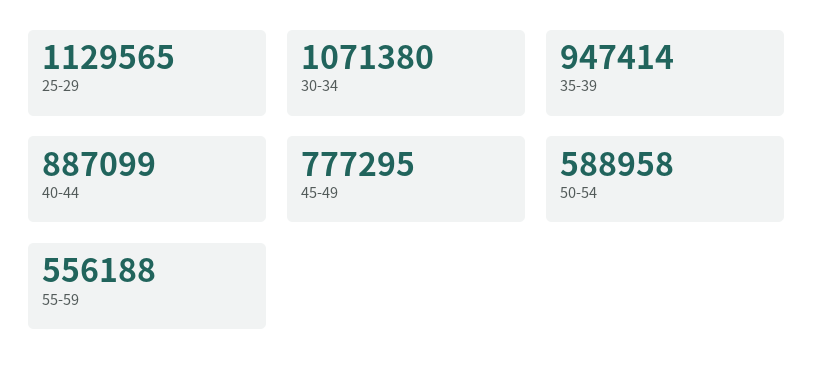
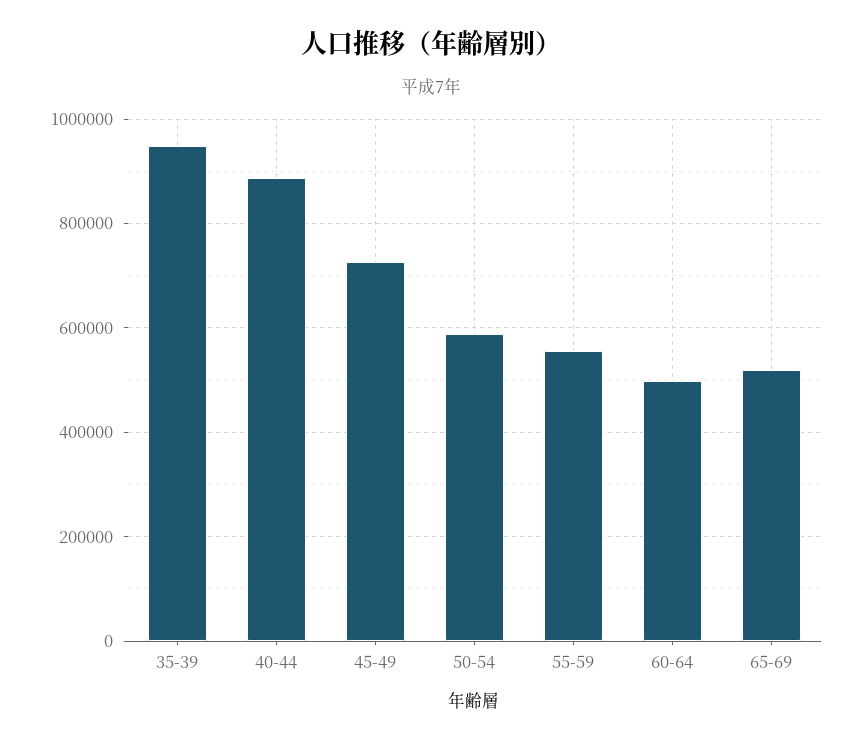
25-29: 1129565 -> none
30-34: 1071380 -> none
45-49: 777295 -> 720000
60-64: none -> 500000
65-69: none -> 520000

